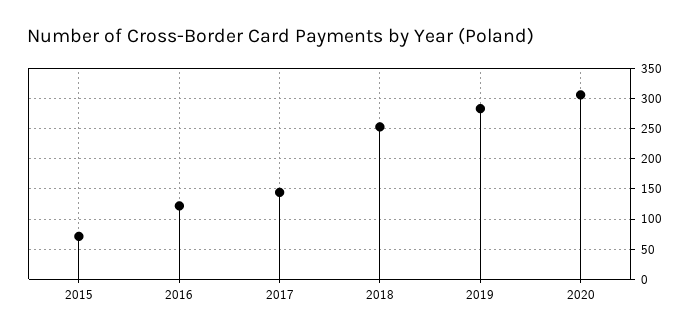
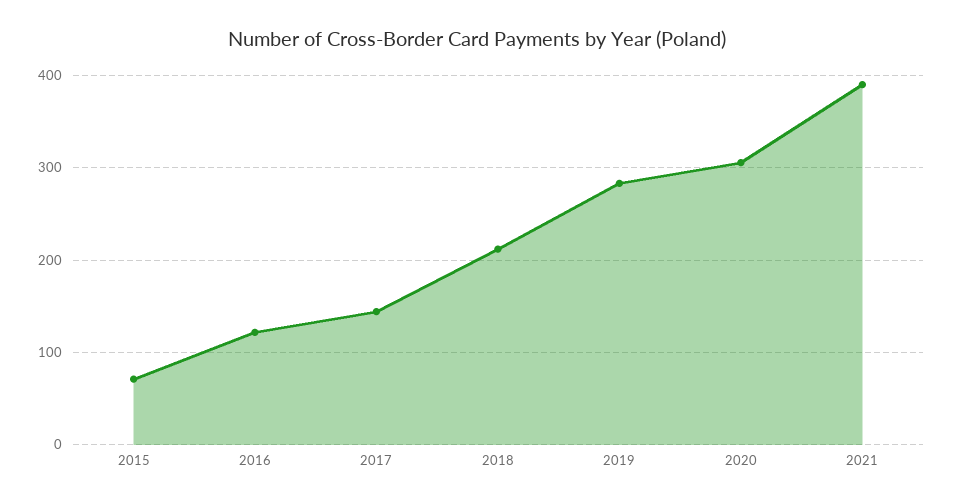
2018: 250 -> 210
2021: none -> 390

